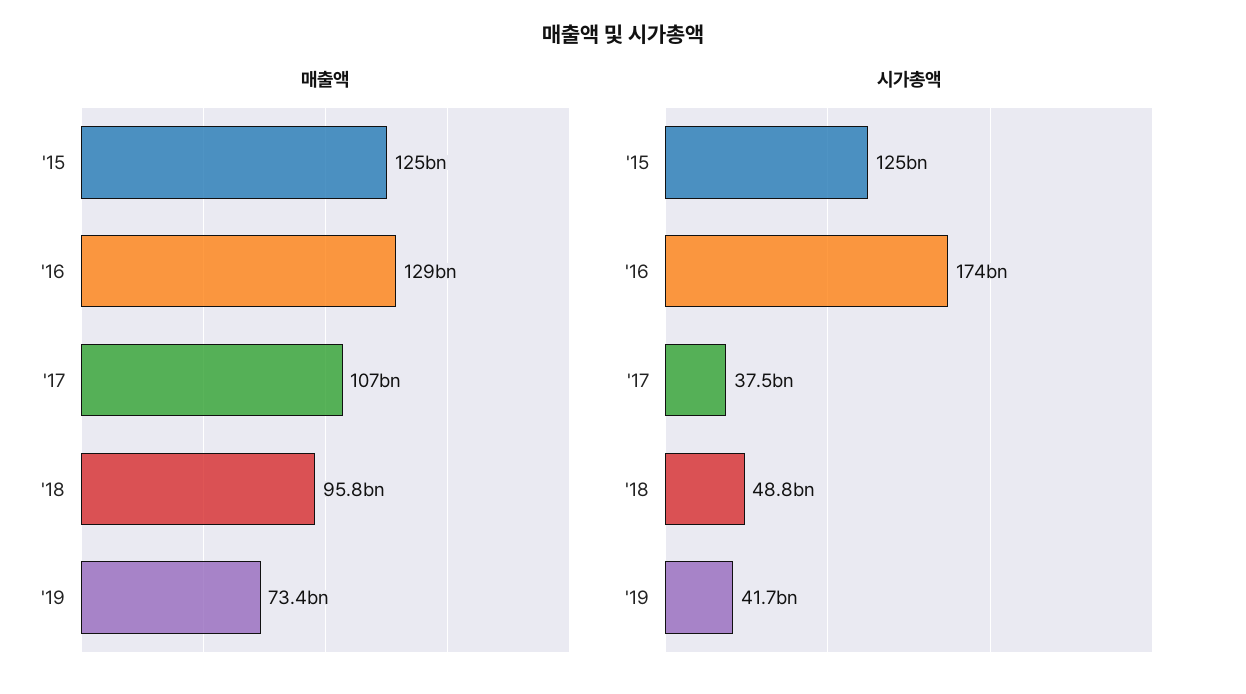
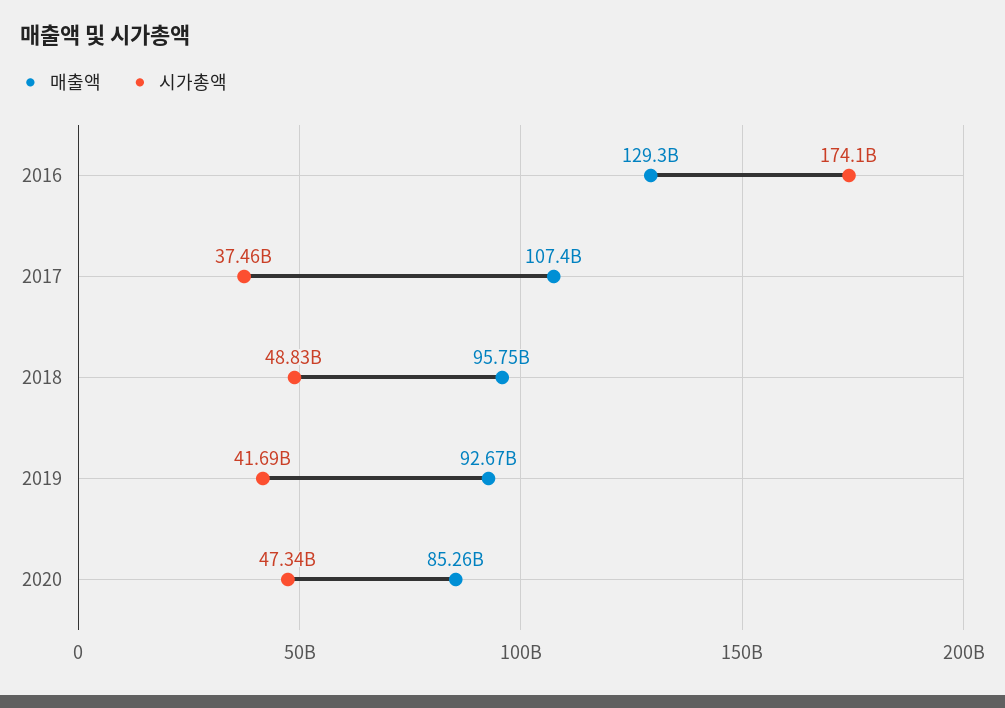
매출액, '15: 125000000000 -> none
매출액, '19: 73400000000 -> 92670000000
시가총액, '15: 125000000000 -> none
매출액, 2020: none -> 85260000000
시가총액, 2020: none -> 47340000000

